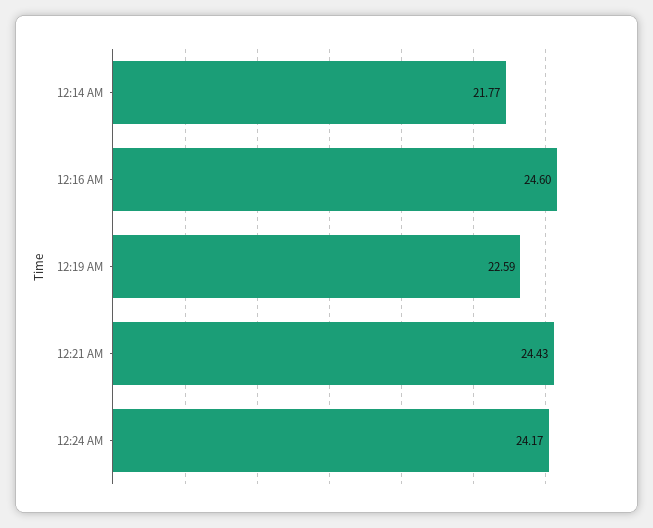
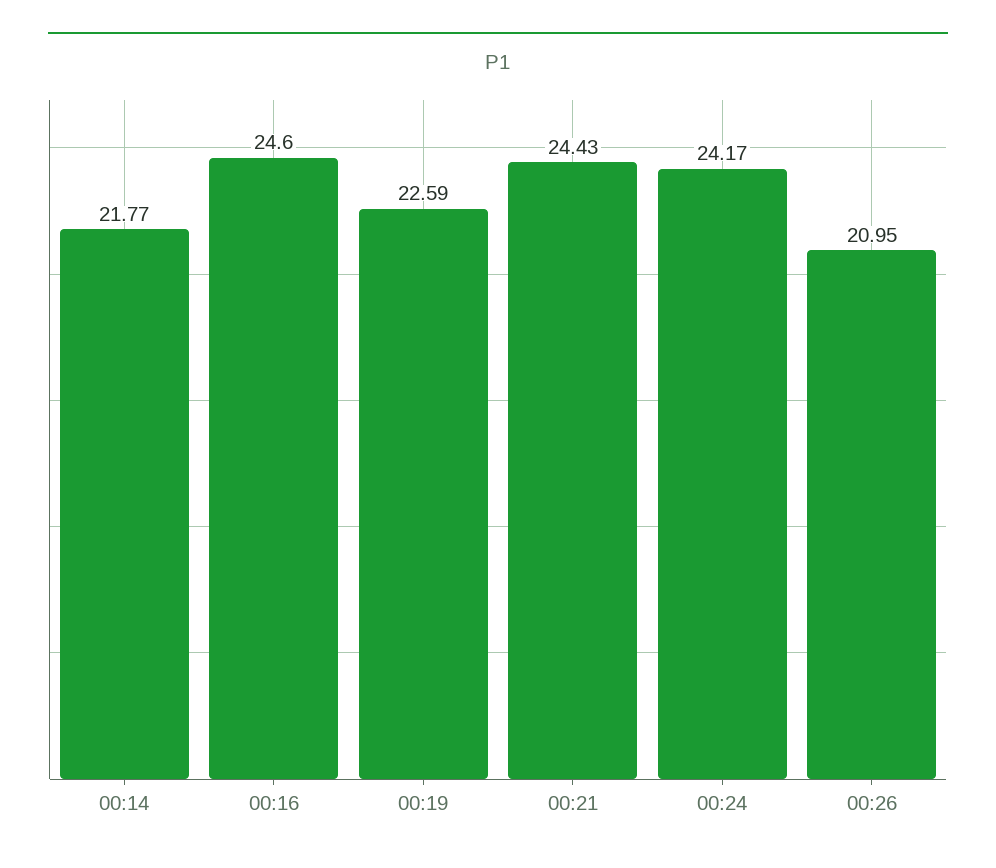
00:26: none -> 20.95

